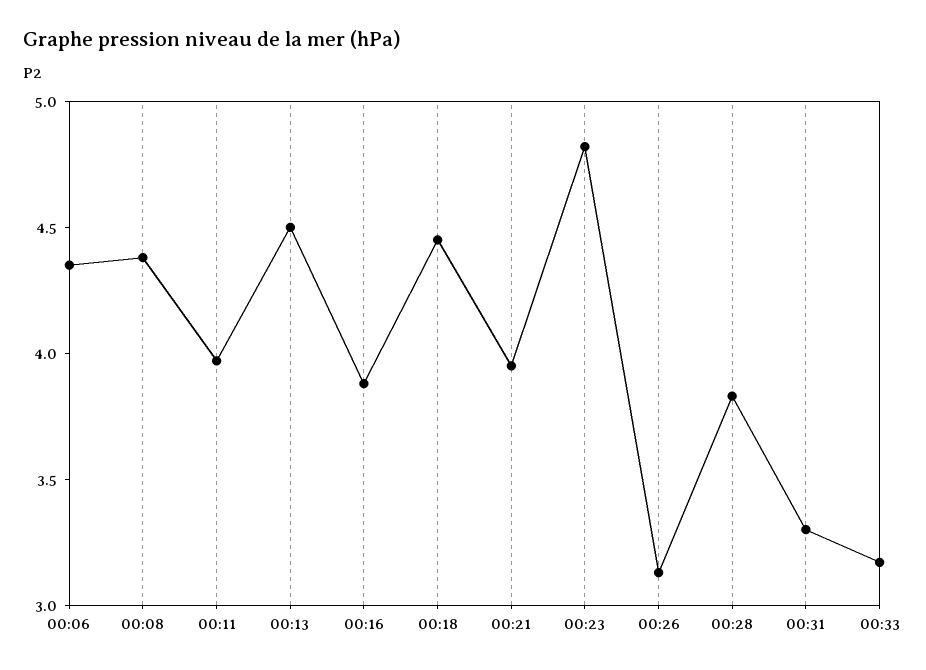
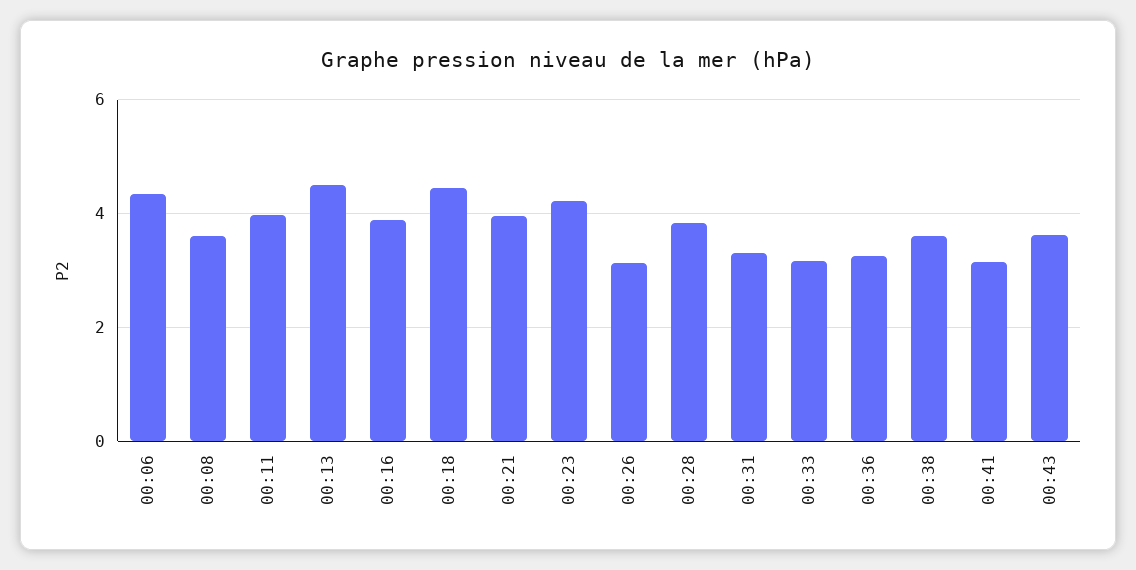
00:08: 4.4 -> 3.6
00:23: 4.8 -> 4.2
00:36: none -> 3.2
00:38: none -> 3.6
00:41: none -> 3.2
00:43: none -> 3.6

